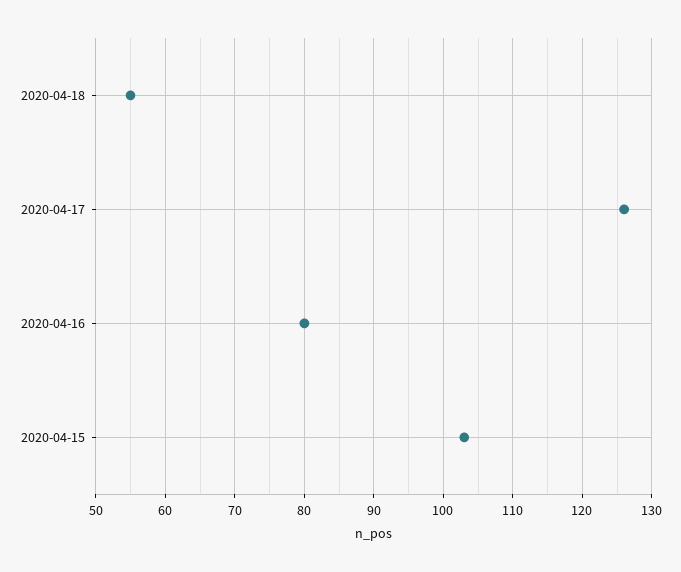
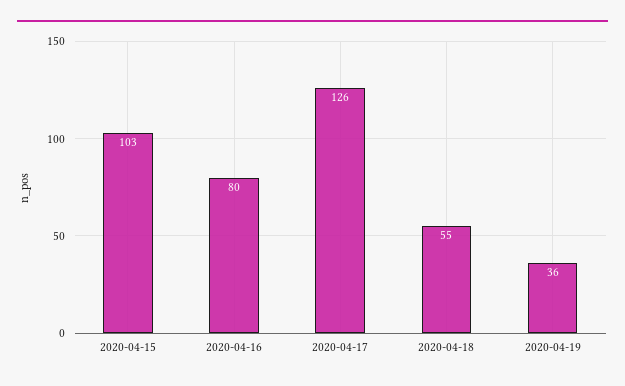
2020-04-19: none -> 36

